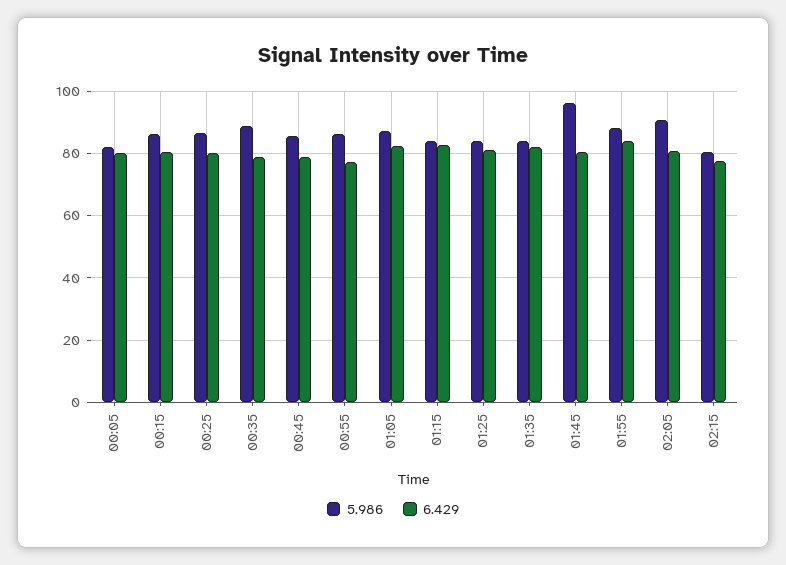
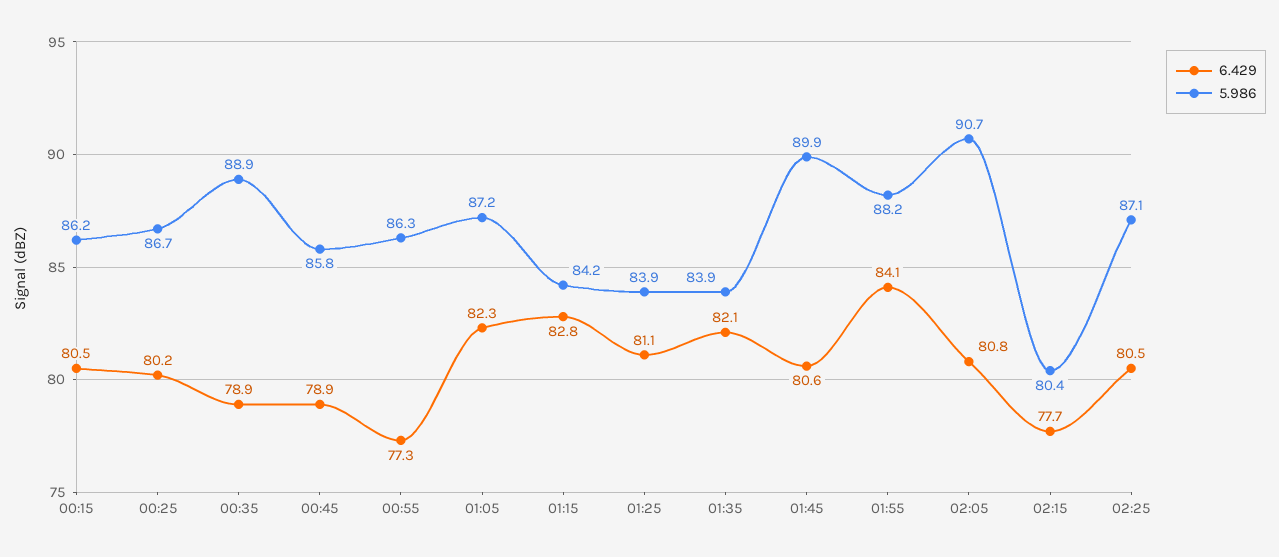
5.986, 00:05: 82 -> none
6.429, 00:05: 80 -> none
5.986, 01:45: 96 -> 89.9
6.429, 02:25: none -> 80.5
5.986, 02:25: none -> 87.1

